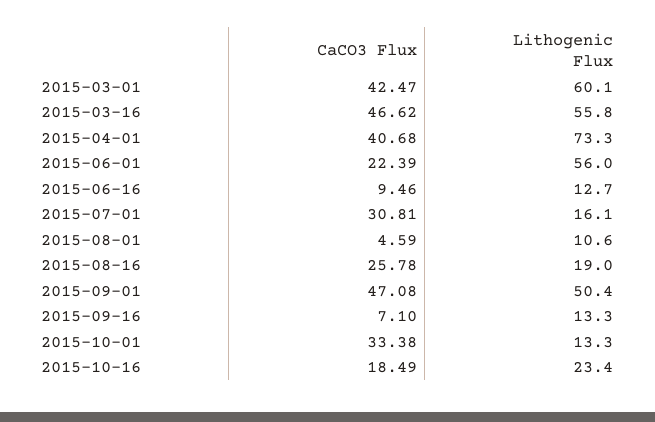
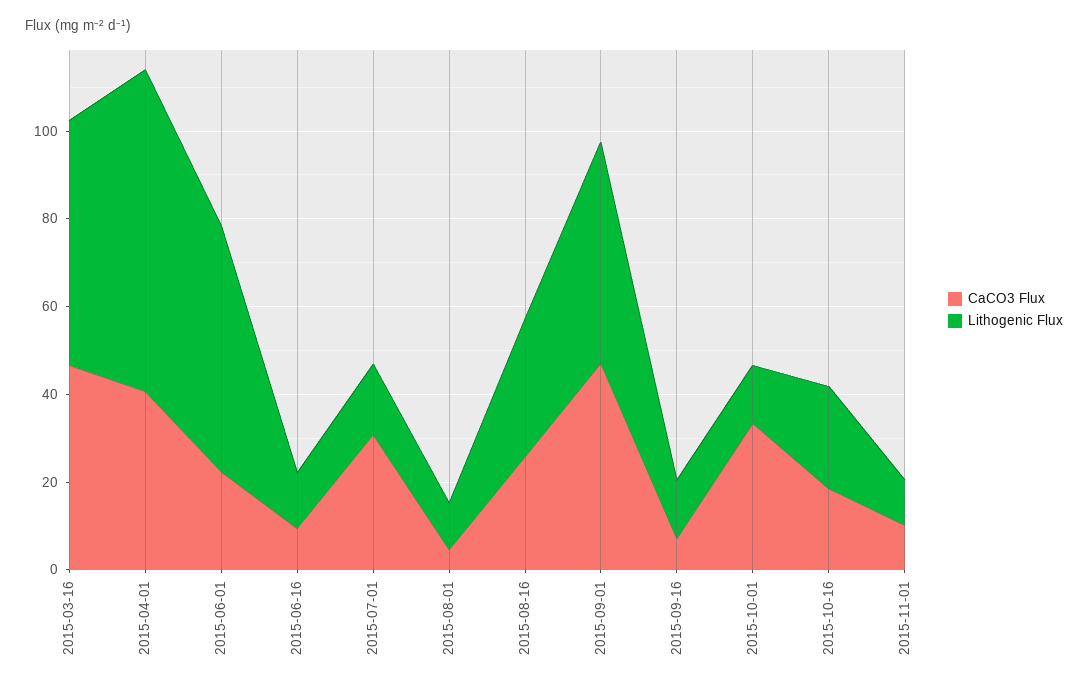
CaCO3 Flux, 2015-03-01: 42.47 -> none
Lithogenic Flux, 2015-03-01: 60.1 -> none
Lithogenic Flux, 2015-08-16: 19 -> 30
CaCO3 Flux, 2015-11-01: none -> 10
Lithogenic Flux, 2015-11-01: none -> 10

